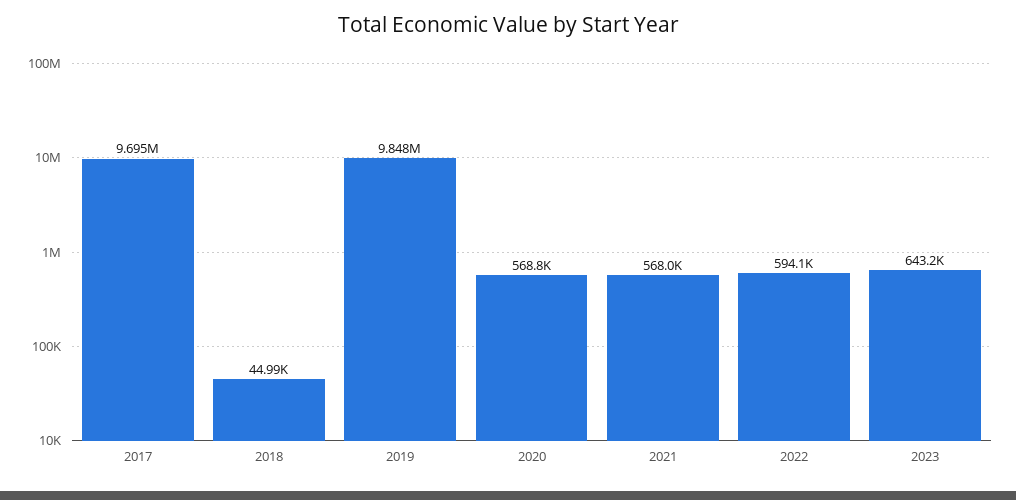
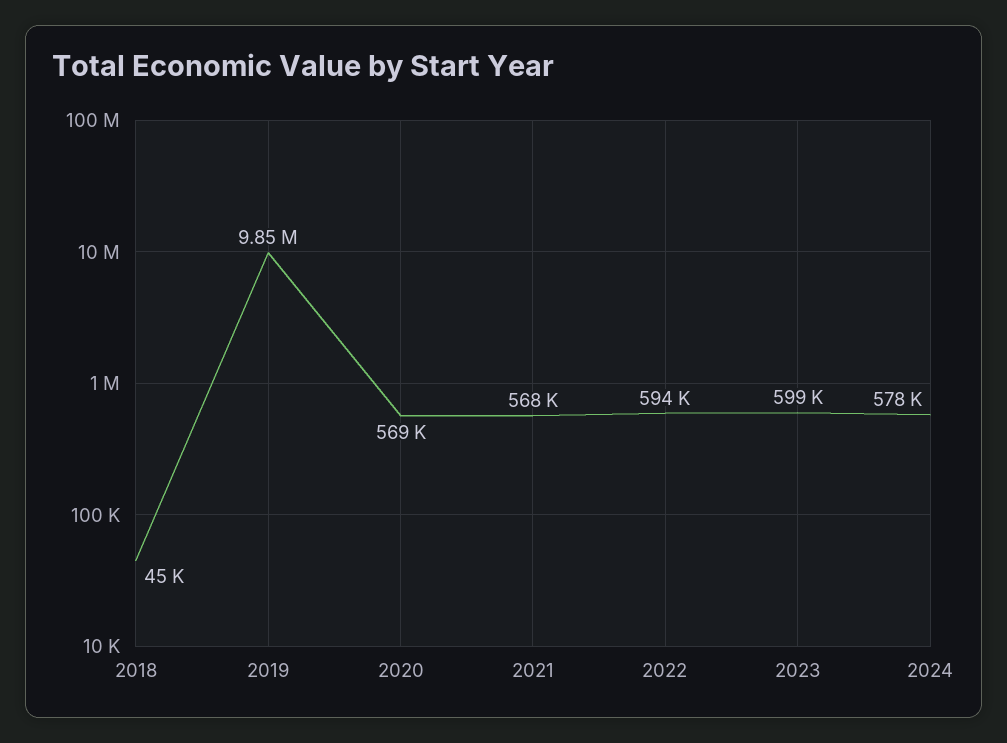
2017: 9695000 -> none
2023: 643200 -> 599000
2024: none -> 578000

